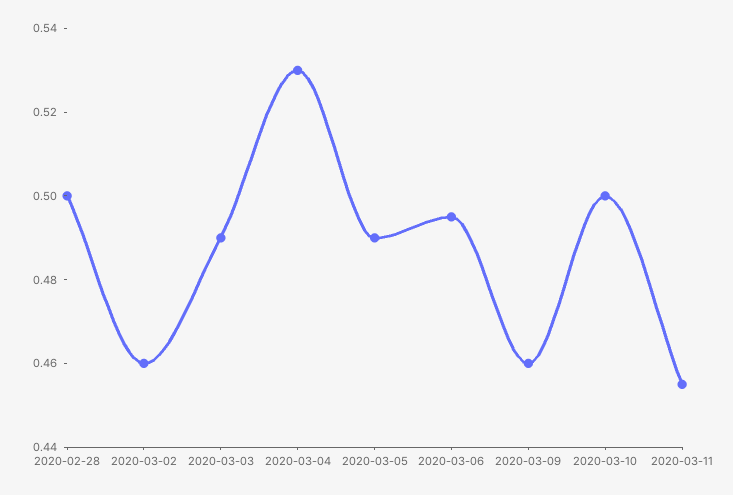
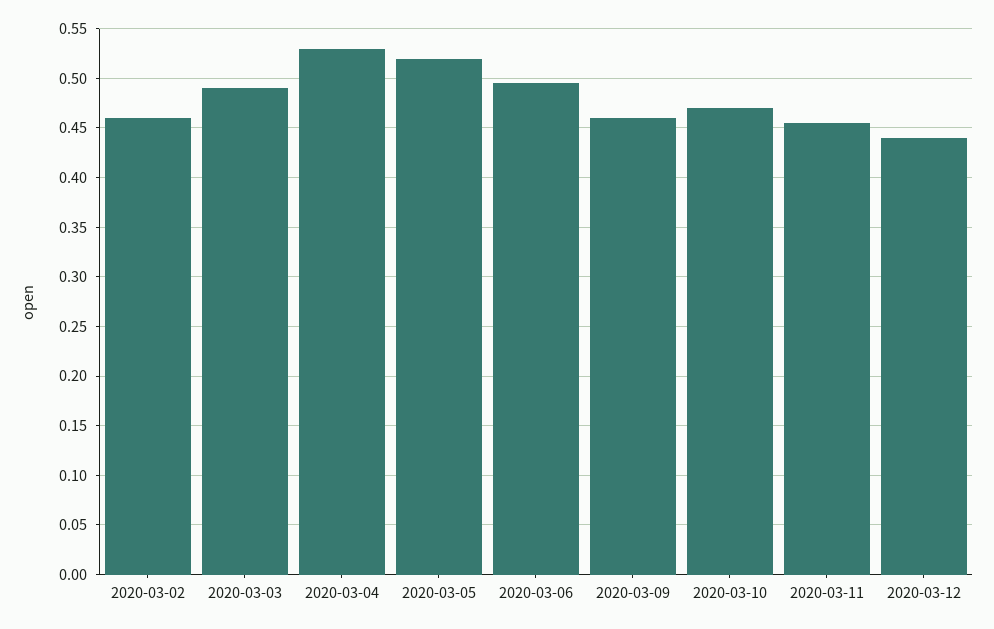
2020-02-28: 0.5 -> none
2020-03-05: 0.49 -> 0.52
2020-03-10: 0.5 -> 0.47
2020-03-12: none -> 0.44

